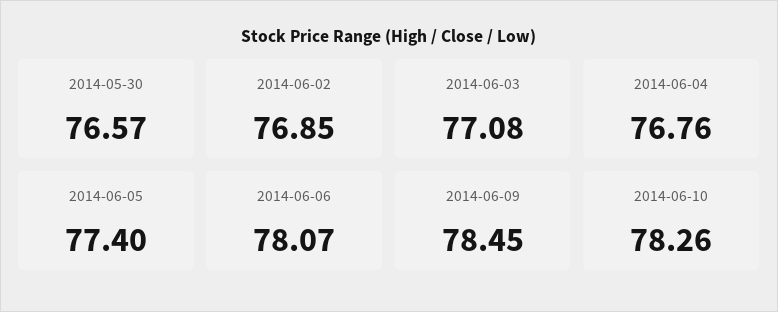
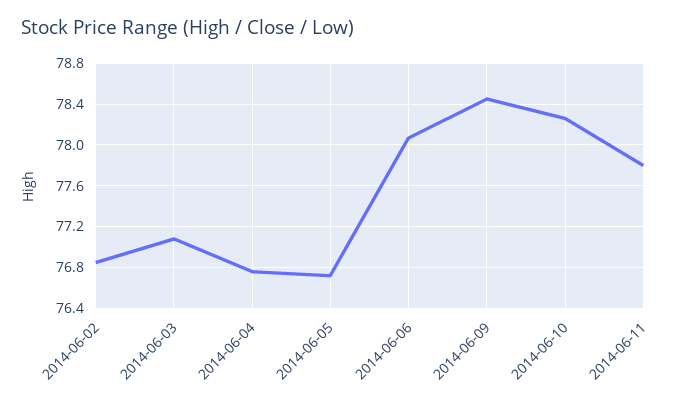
2014-05-30: 76.57 -> none
2014-06-05: 77.4 -> 76.7
2014-06-11: none -> 77.8

